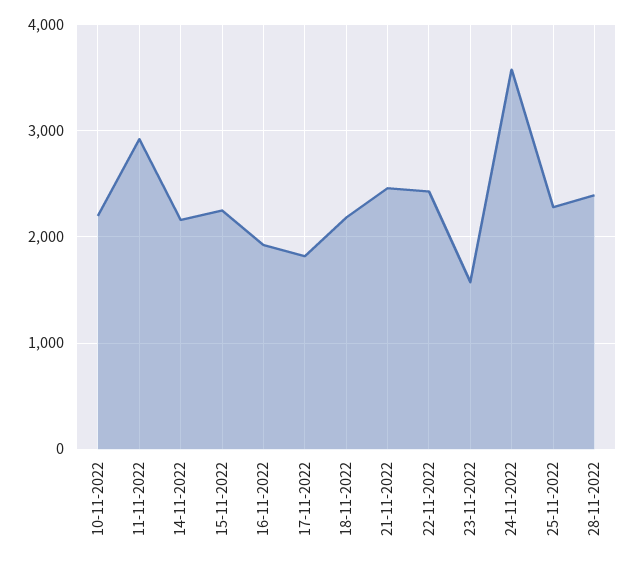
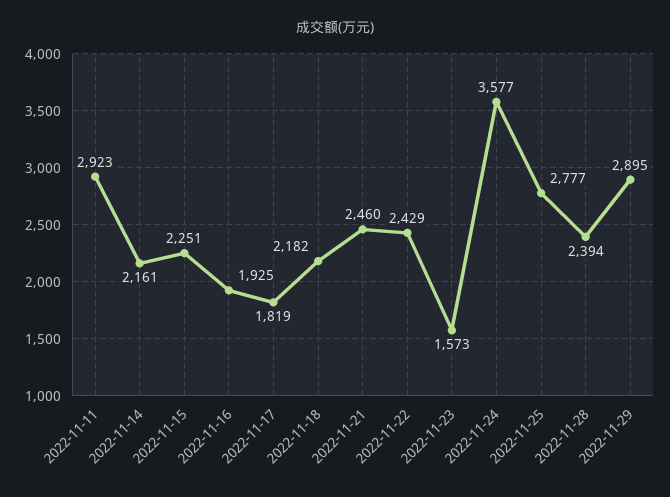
10-11-2022: 2200 -> none
25-11-2022: 2300 -> 2777
2022-11-29: none -> 2895

